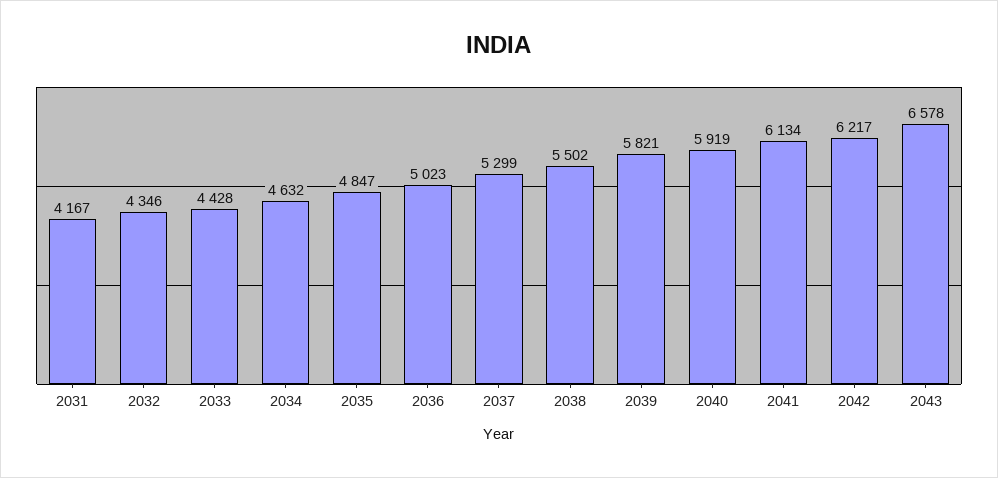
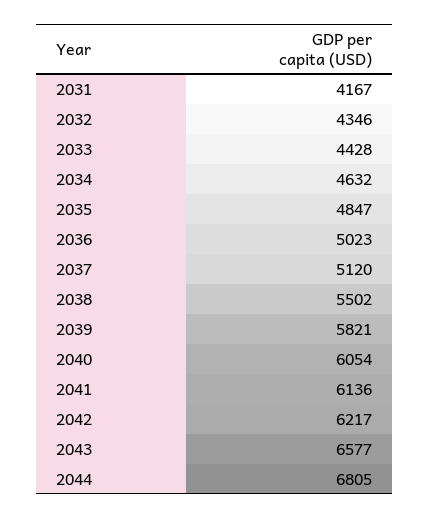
2037: 5299 -> 5120
2040: 5919 -> 6054
2041: 6134 -> 6136
2043: 6578 -> 6577
2044: none -> 6805

